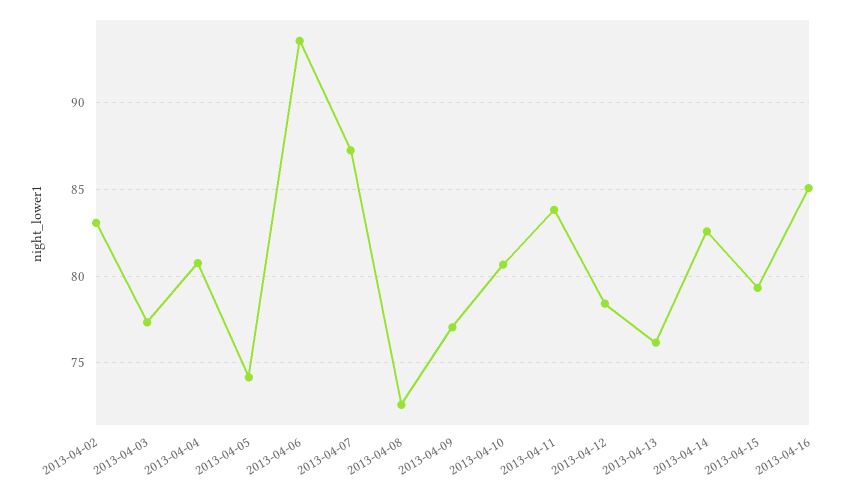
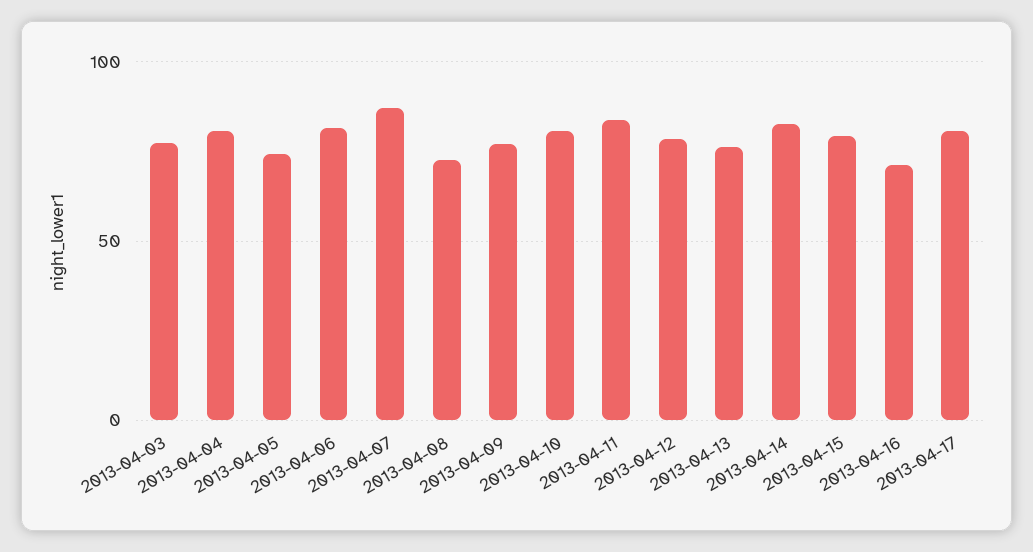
2013-04-02: 83 -> none
2013-04-06: 93.5 -> 80
2013-04-16: 85 -> 70
2013-04-17: none -> 80

